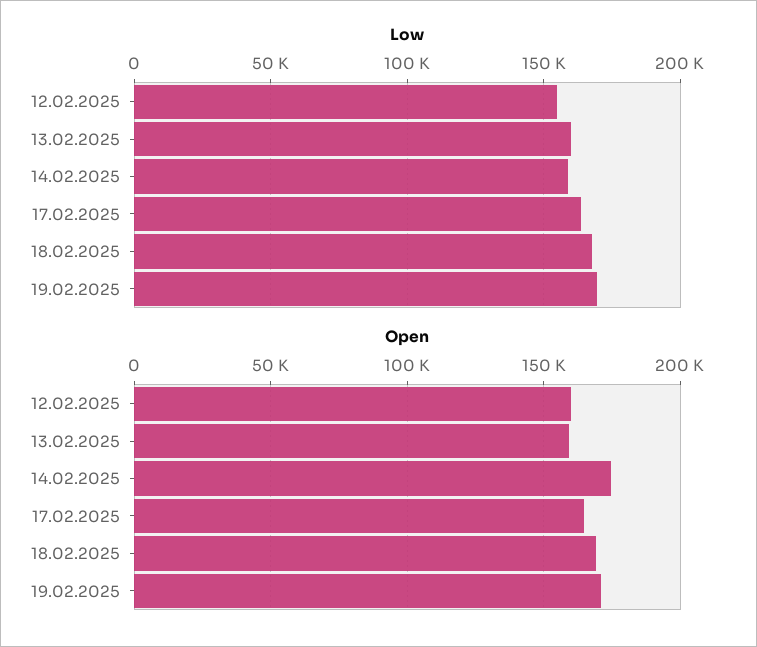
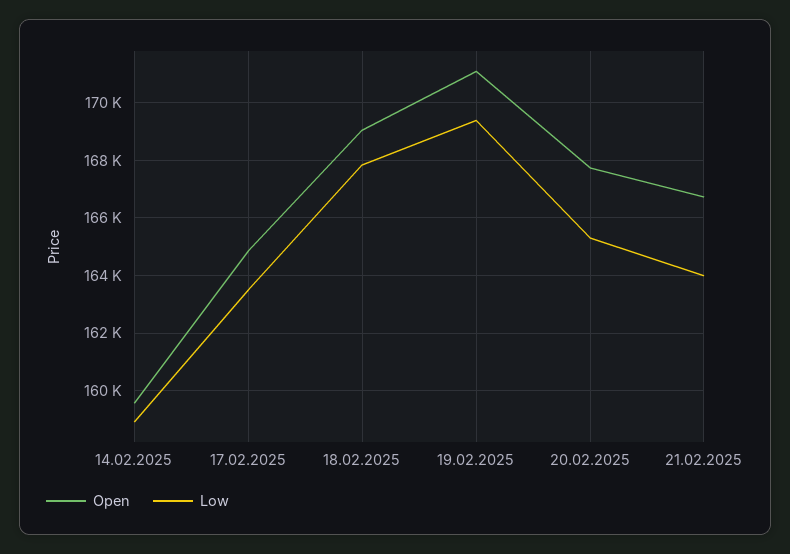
Low, 12.02.2025: 155000 -> none
Low, 13.02.2025: 160000 -> none
Open, 12.02.2025: 160000 -> none
Open, 13.02.2025: 160000 -> none
Open, 14.02.2025: 175000 -> 159500
Open, 20.02.2025: none -> 167750
Low, 20.02.2025: none -> 165250
Open, 21.02.2025: none -> 166750
Low, 21.02.2025: none -> 164000

